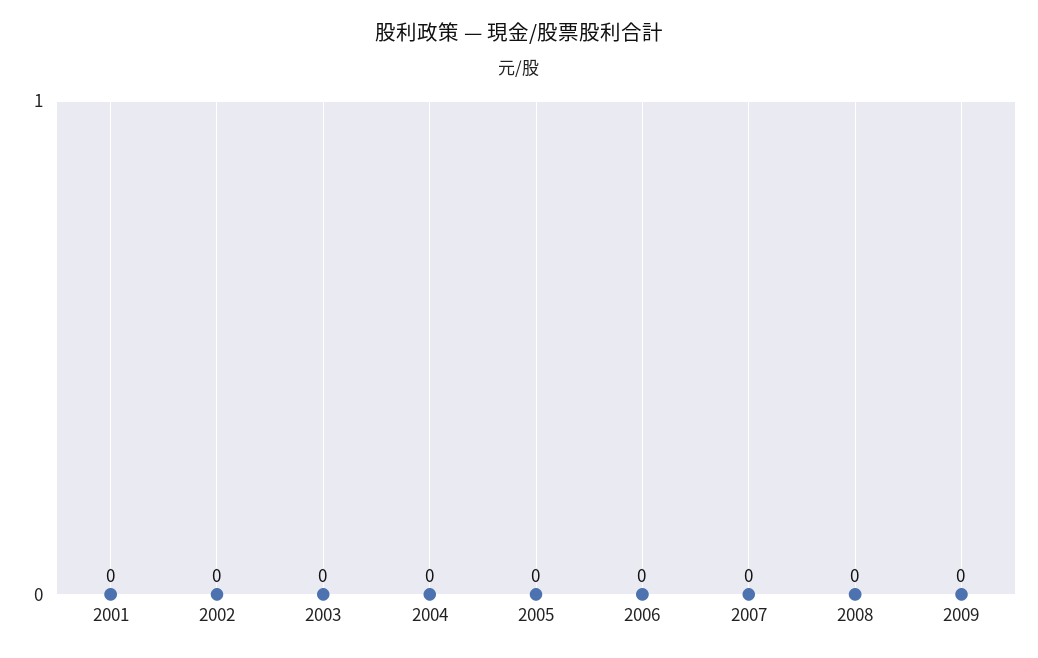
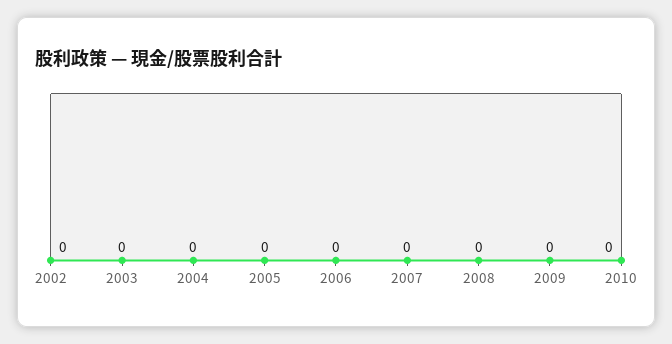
2001: 0 -> none
2010: none -> 0

